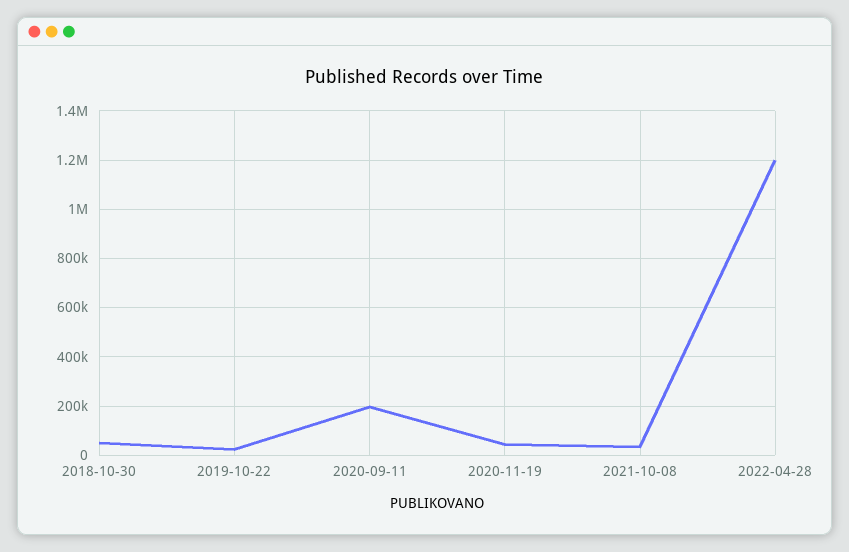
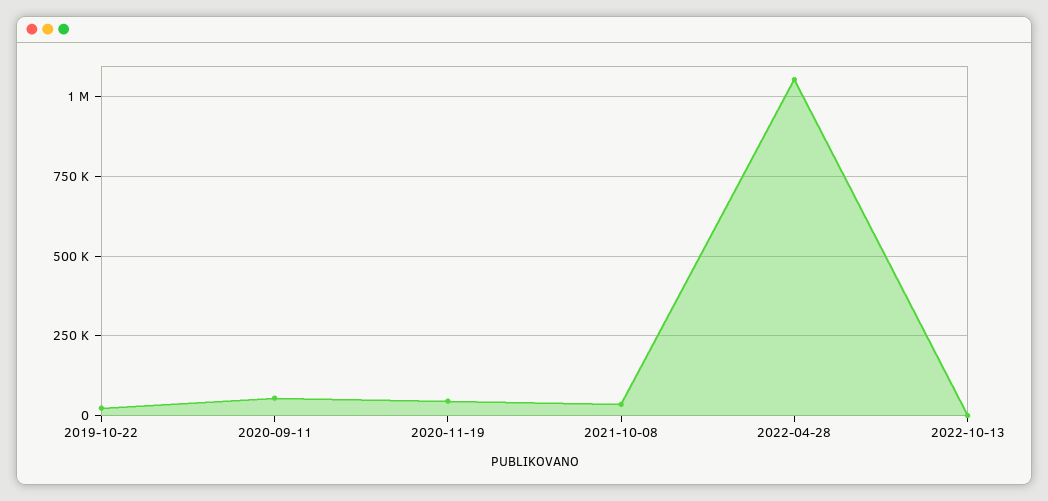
2018-10-30: 50000 -> none
2020-09-11: 200000 -> 50000
2022-04-28: 1200000 -> 1050000
2022-10-13: none -> 0

